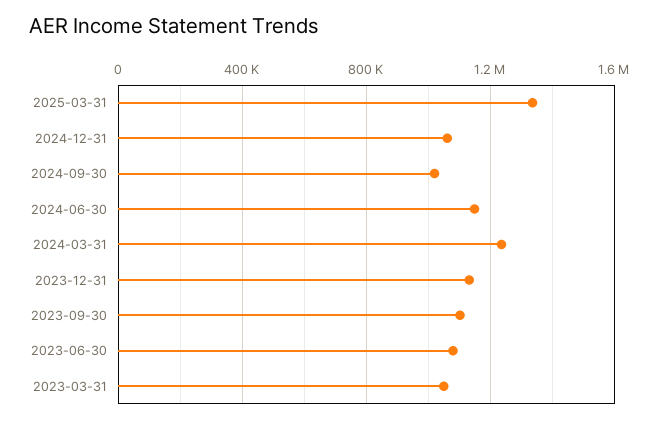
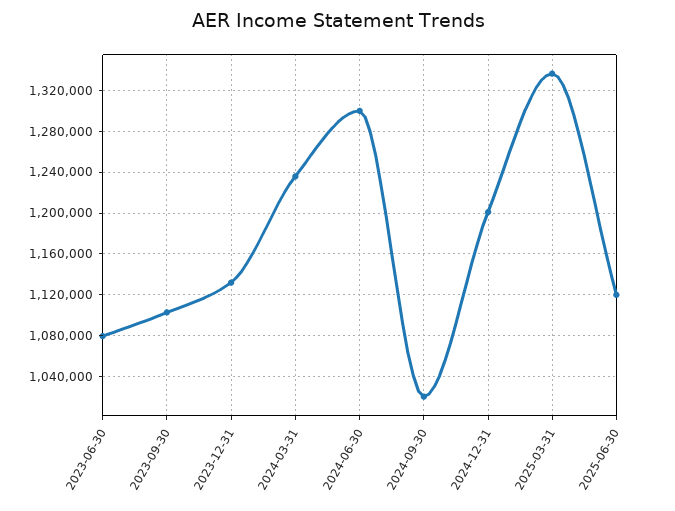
2024-12-31: 1050000 -> 1200000
2024-06-30: 1150000 -> 1300000
2023-03-31: 1050000 -> none
2025-06-30: none -> 1120000

